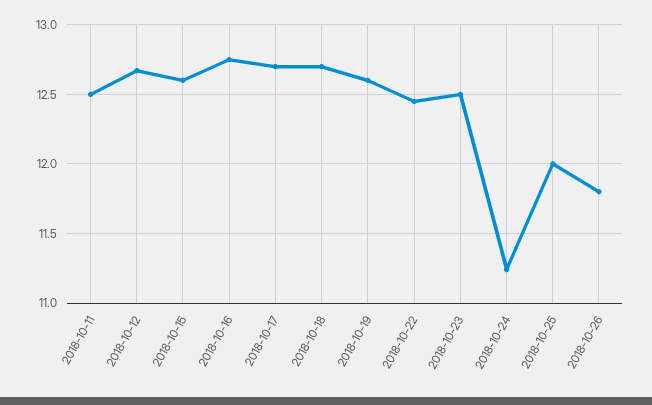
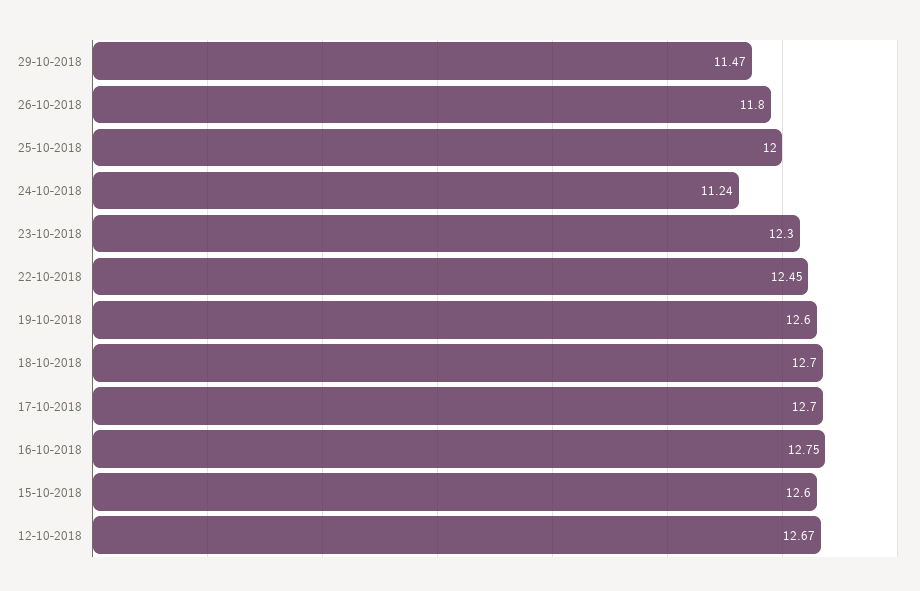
2018-10-11: 12.5 -> none
2018-10-23: 12.5 -> 12.3
29-10-2018: none -> 11.47

